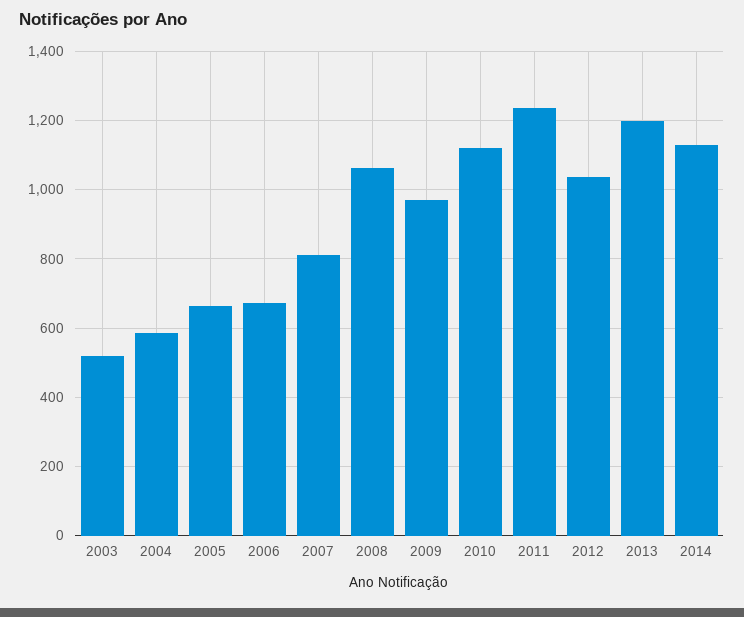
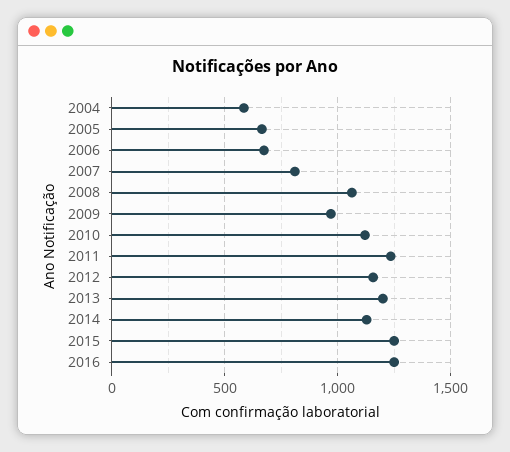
2003: 520 -> none
2012: 1040 -> 1150
2015: none -> 1250
2016: none -> 1250

